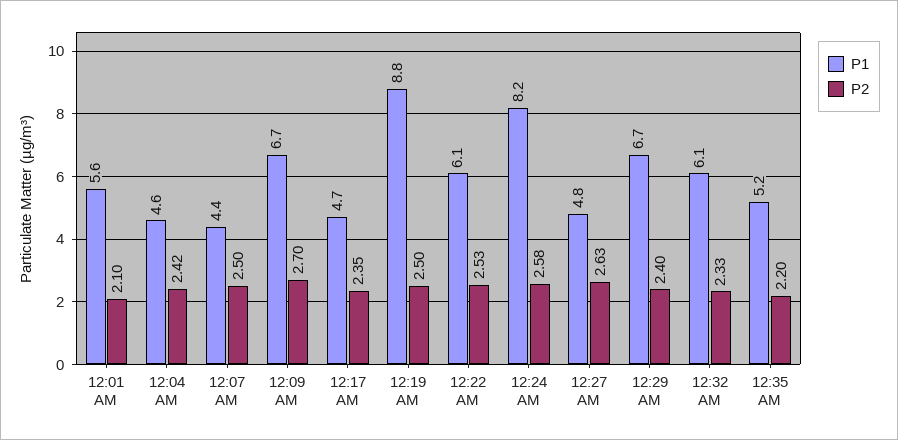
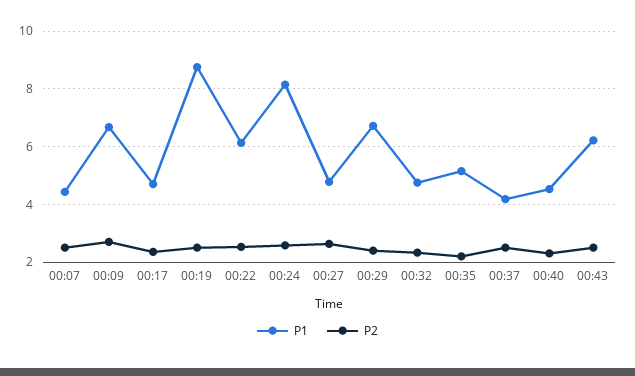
P1, 12:01 AM: 5.6 -> none
P2, 12:01 AM: 2.1 -> none
P1, 12:04 AM: 4.6 -> none
P2, 12:04 AM: 2.42 -> none
P1, 12:32 AM: 6.1 -> 4.75
P1, 00:37: none -> 4.25
P2, 00:37: none -> 2.5
P1, 00:40: none -> 4.5
P2, 00:40: none -> 2.25
P1, 00:43: none -> 6.25
P2, 00:43: none -> 2.5

